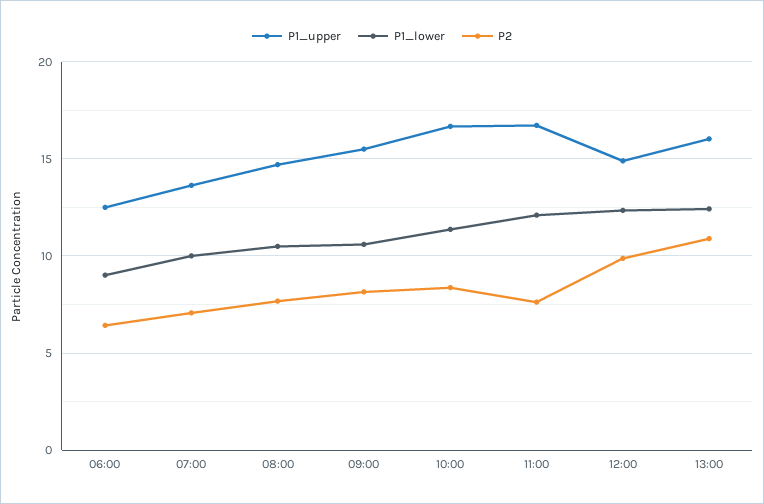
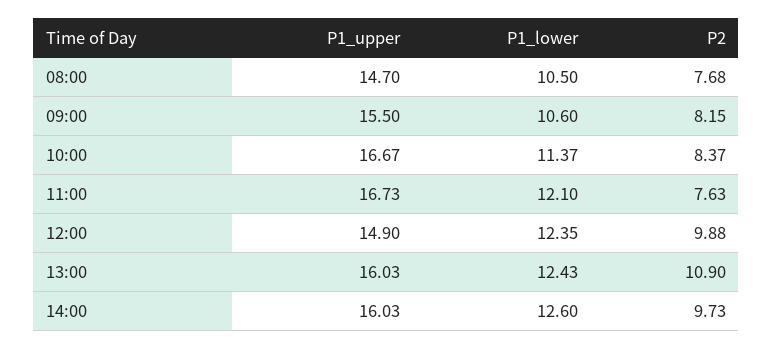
P1_upper, 06:00: 12.5 -> none
P1_lower, 06:00: 9 -> none
P2, 06:00: 6.5 -> none
P1_upper, 07:00: 13.5 -> none
P1_lower, 07:00: 10 -> none
P2, 07:00: 7 -> none
P1_upper, 14:00: none -> 16.03
P1_lower, 14:00: none -> 12.6
P2, 14:00: none -> 9.73

